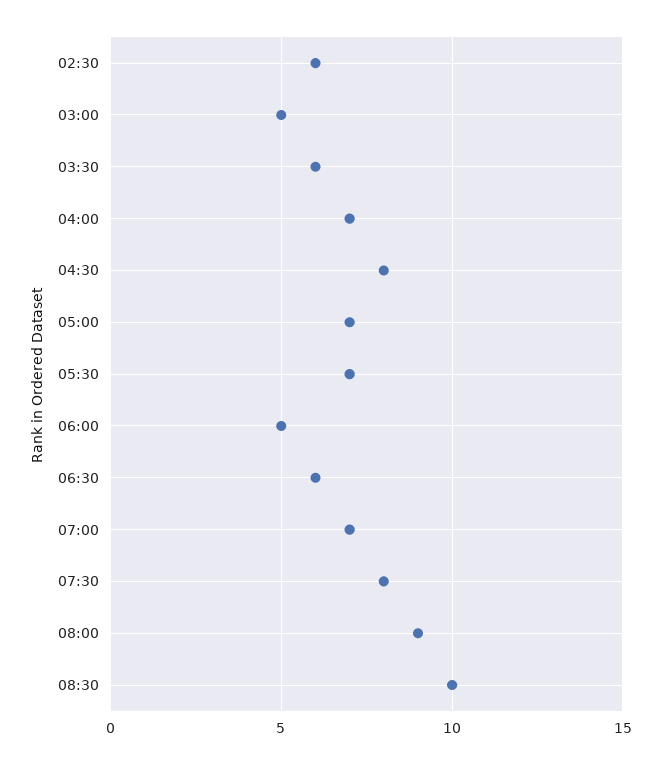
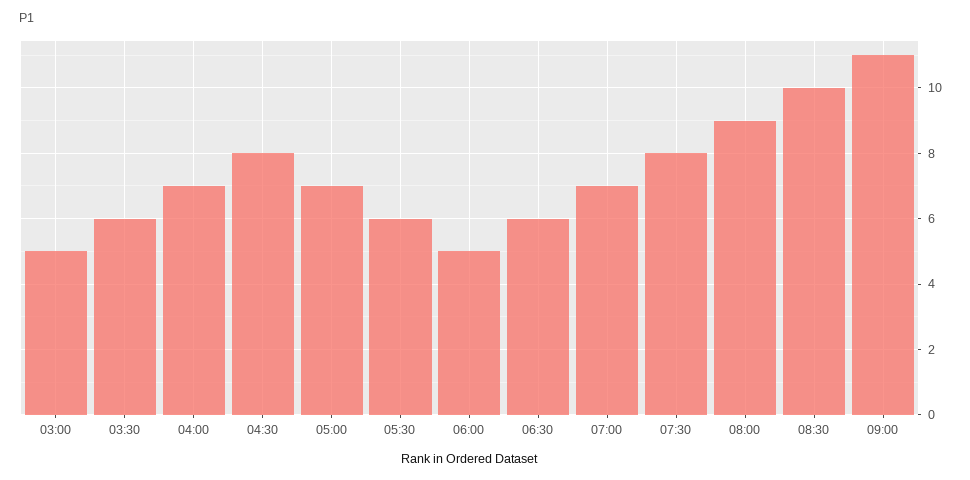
02:30: 6 -> none
05:30: 7 -> 6
09:00: none -> 11

